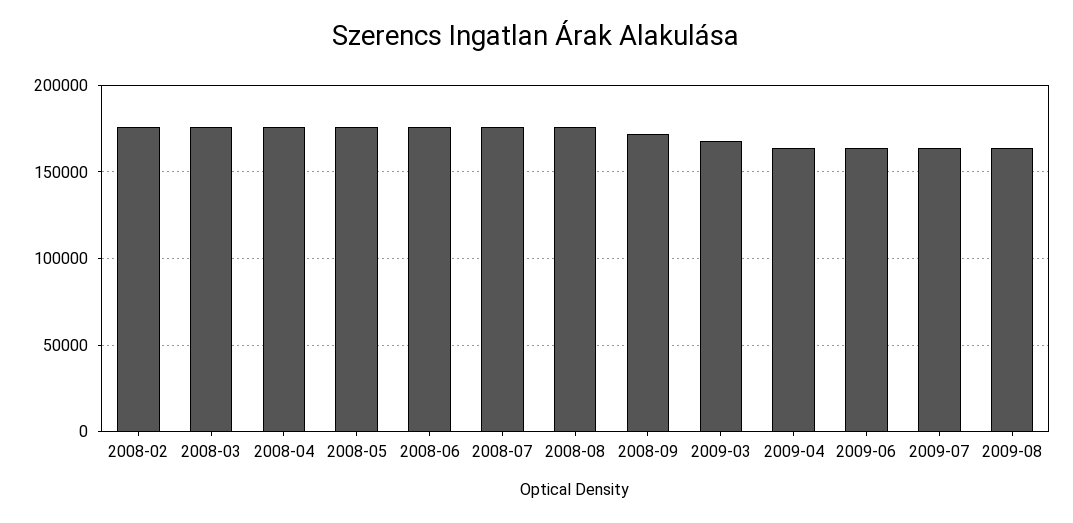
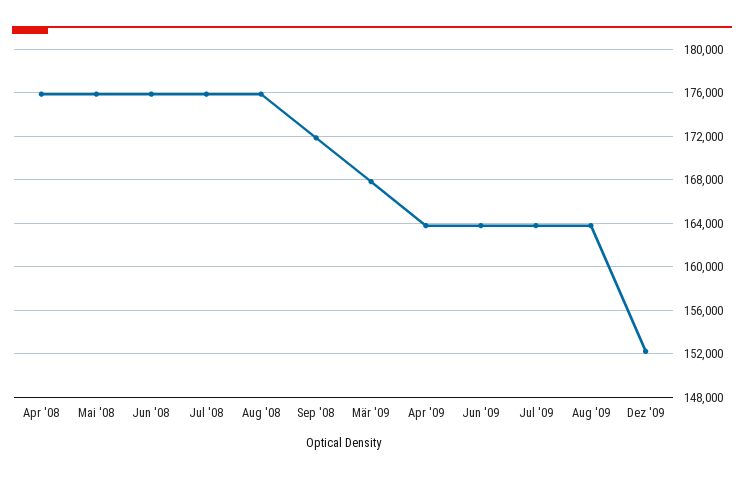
2008-02: 175000 -> none
2008-03: 175000 -> none
Dez '09: none -> 152000

